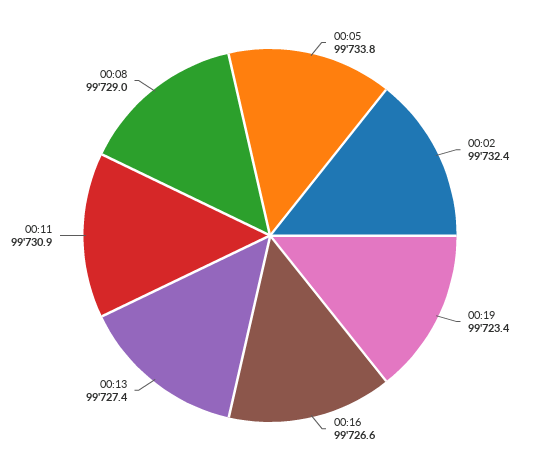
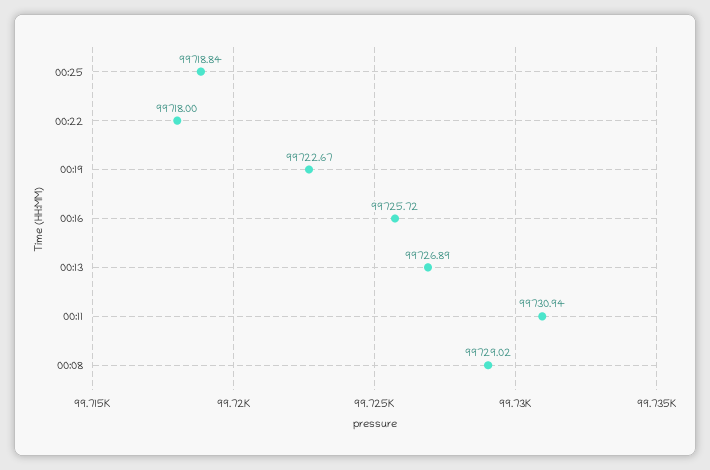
00:05: 99733.8 -> none
00:02: 99732.4 -> none
00:19: 99723.4 -> 99722.67
00:16: 99726.6 -> 99725.72
00:13: 99727.4 -> 99726.89
00:25: none -> 99718.84
00:22: none -> 99718

